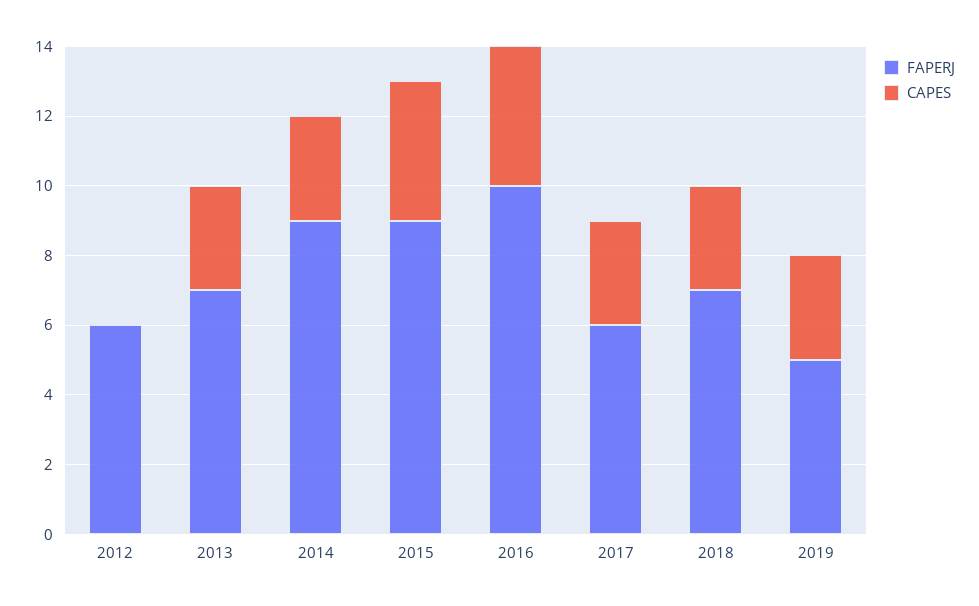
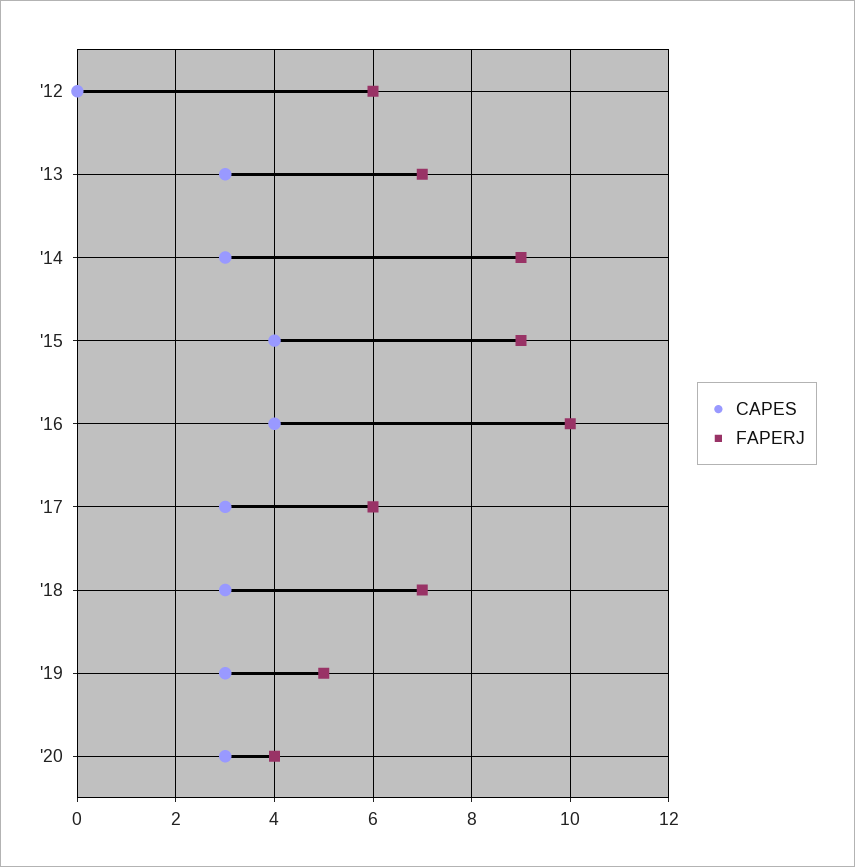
CAPES, '20: none -> 3
FAPERJ, '20: none -> 4

